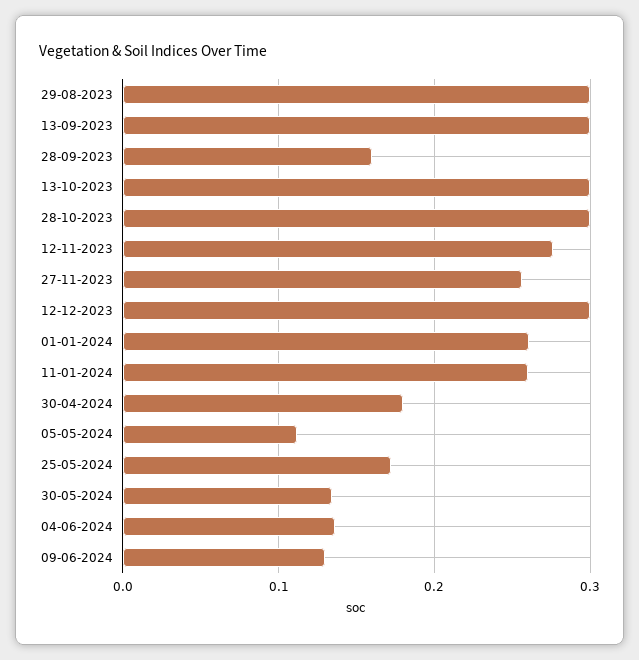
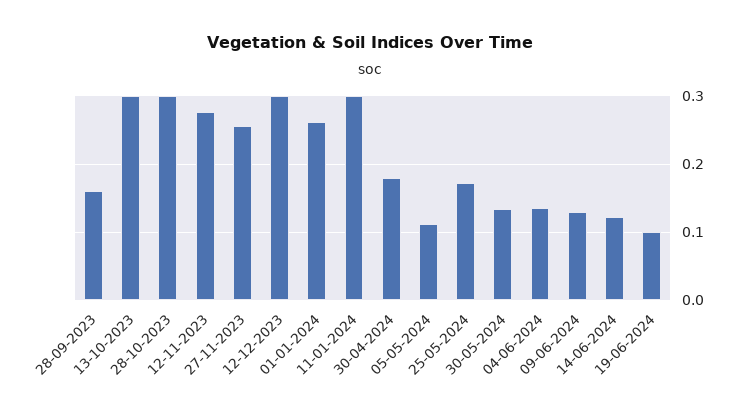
29-08-2023: 0.3 -> none
13-09-2023: 0.3 -> none
11-01-2024: 0.26 -> 0.3
14-06-2024: none -> 0.12
19-06-2024: none -> 0.1

